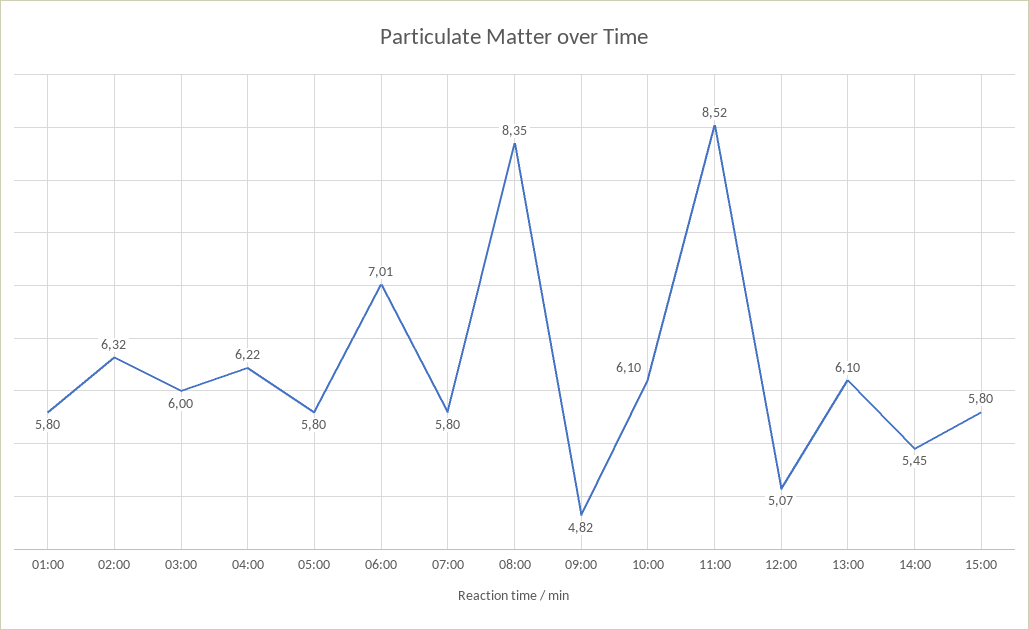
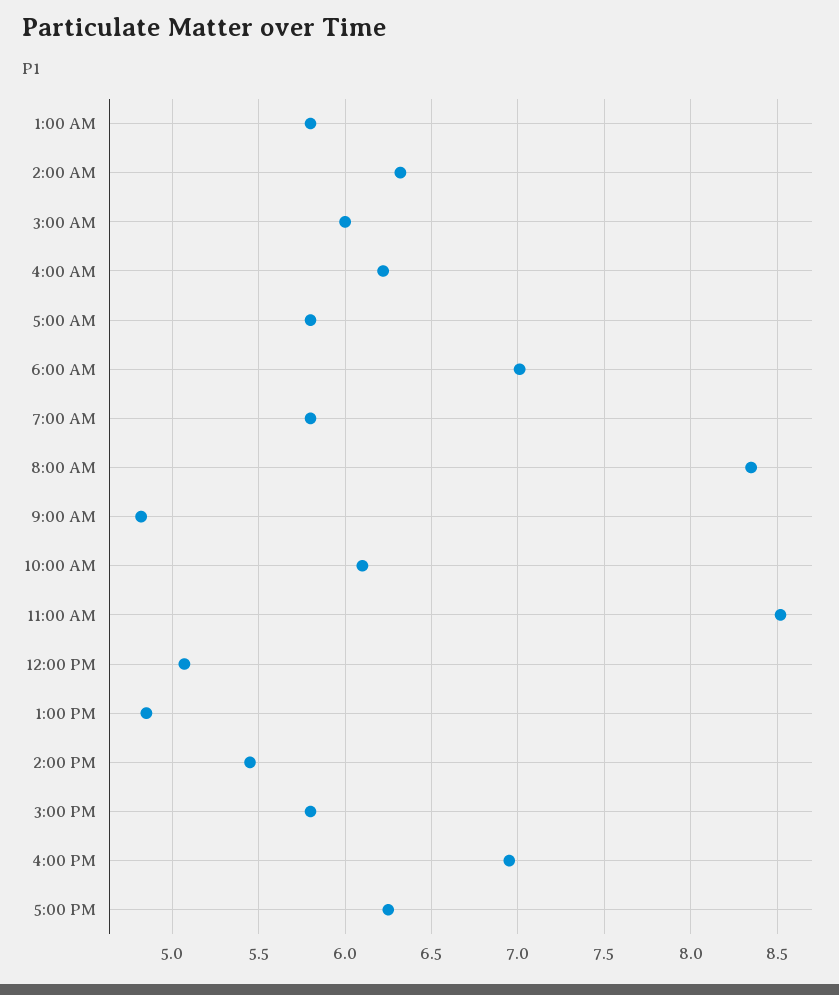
13:00: 6.1 -> 4.85
4:00 PM: none -> 6.95
5:00 PM: none -> 6.25

